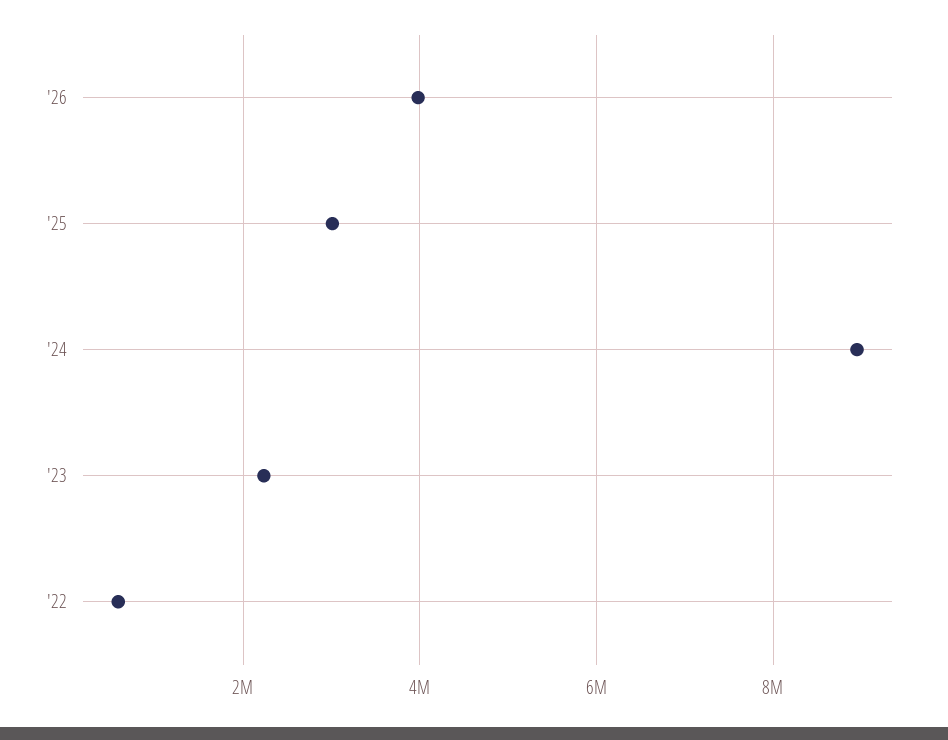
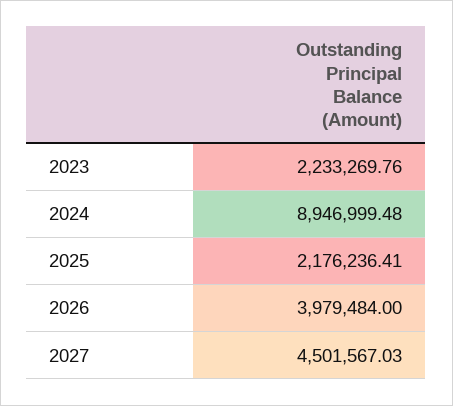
'25: 3000000 -> 2176236.41
'22: 600000 -> none
2027: none -> 4501567.03

